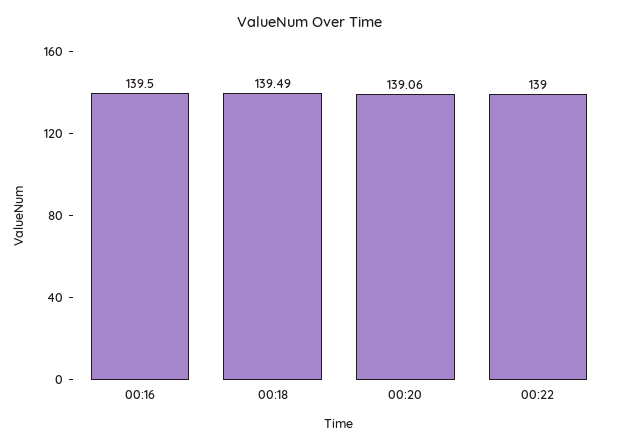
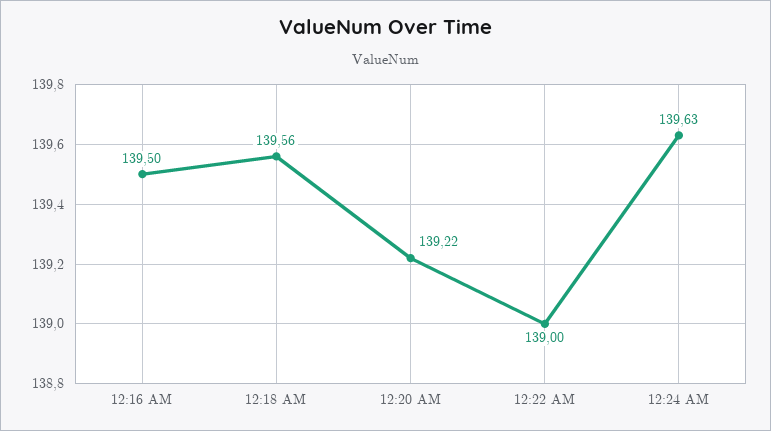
00:18: 139.49 -> 139.56
00:20: 139.06 -> 139.22
12:24 AM: none -> 139.63

